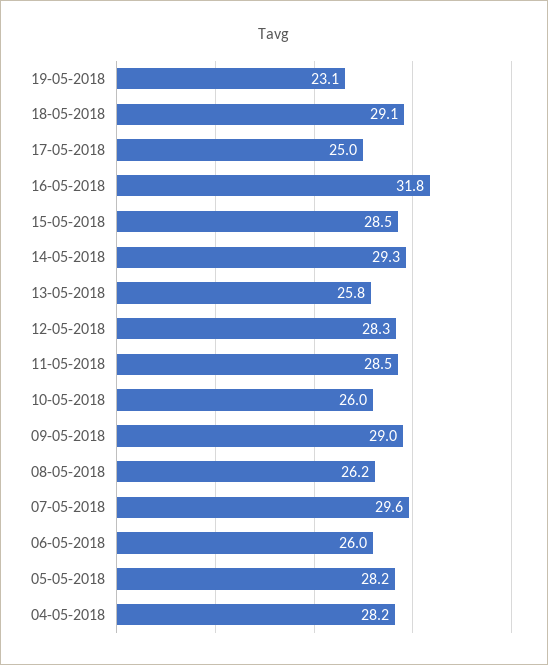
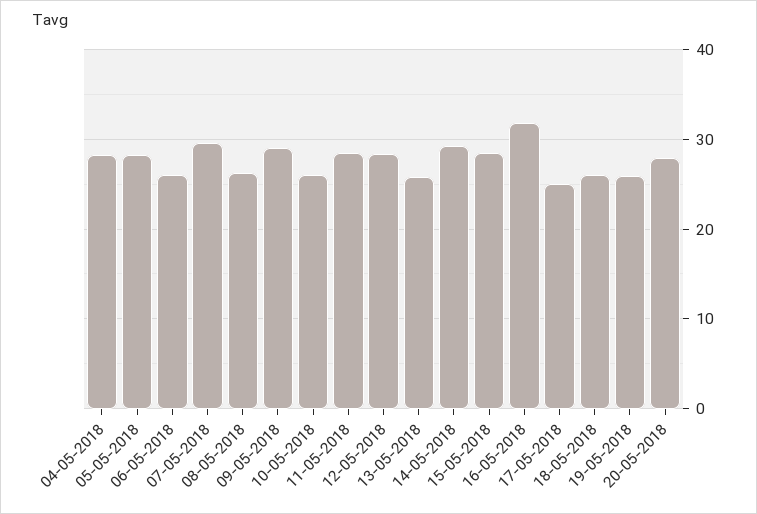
19-05-2018: 23.1 -> 26
18-05-2018: 29.1 -> 26
20-05-2018: none -> 28

